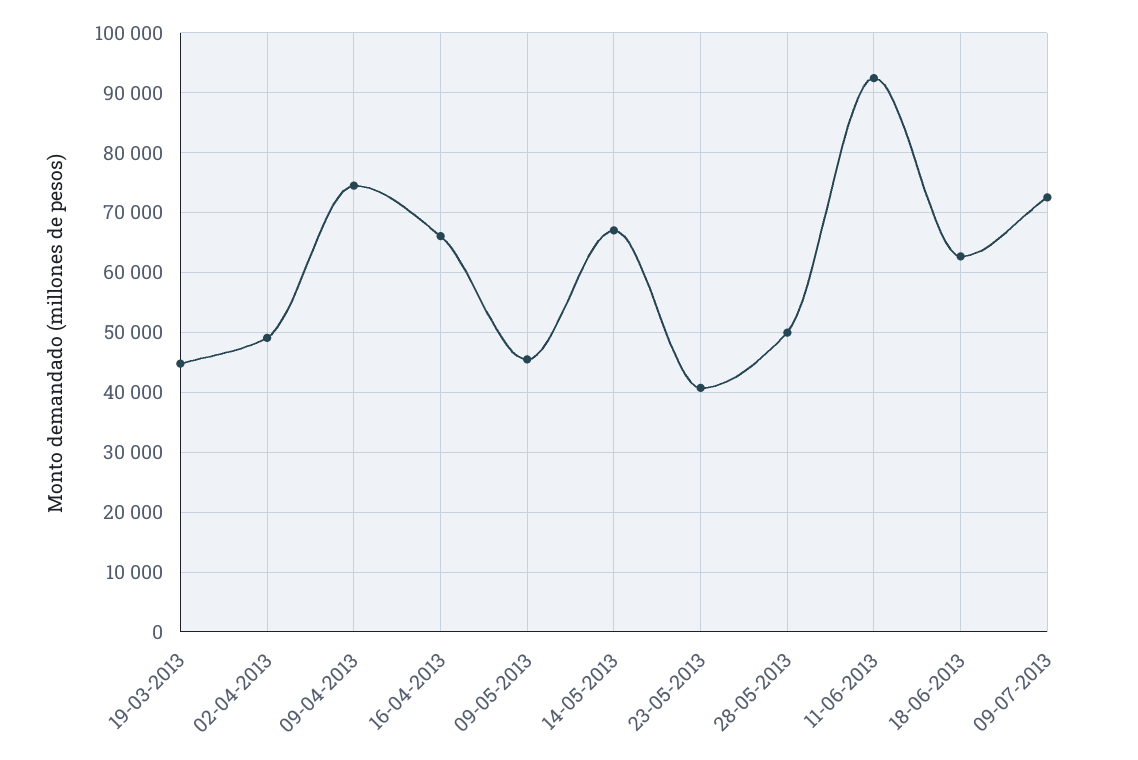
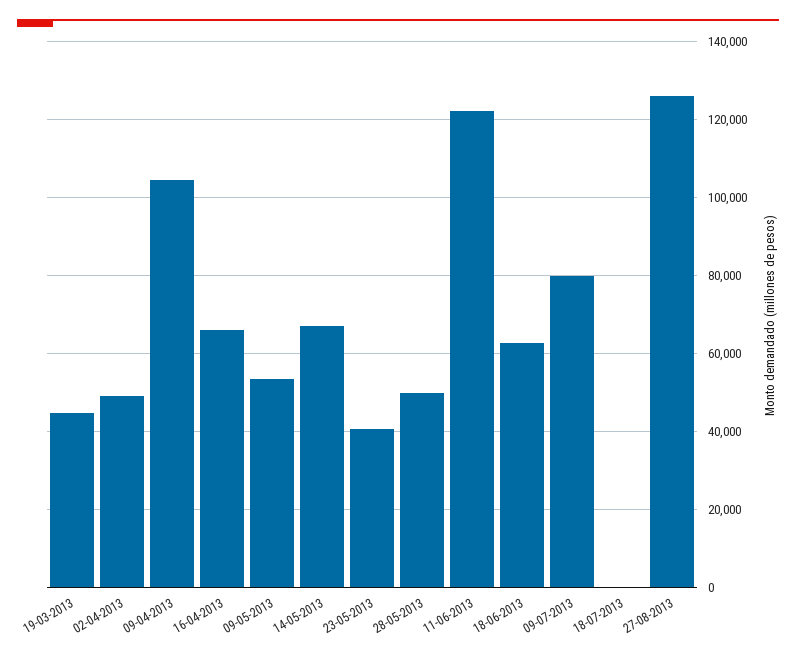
09-04-2013: 74000 -> 104000
09-05-2013: 46000 -> 54000
11-06-2013: 92000 -> 122000
09-07-2013: 72000 -> 80000
18-07-2013: none -> 0
27-08-2013: none -> 126000

